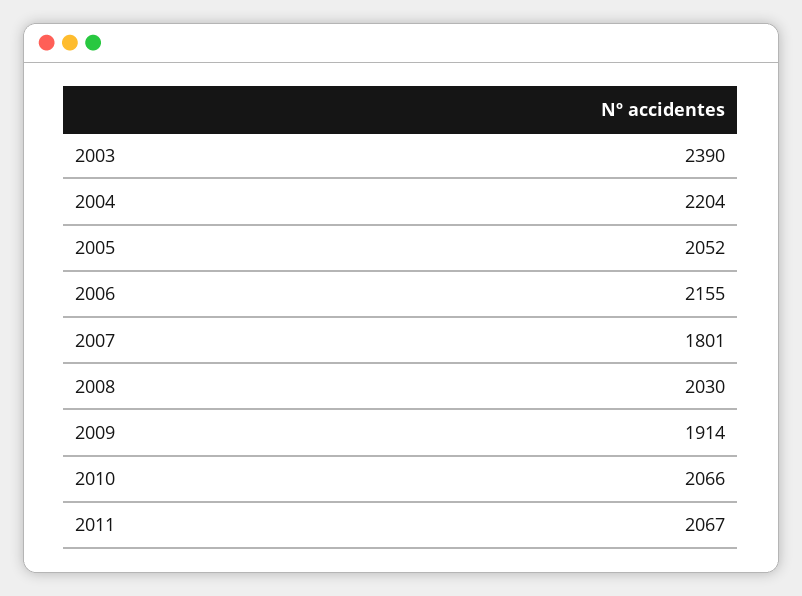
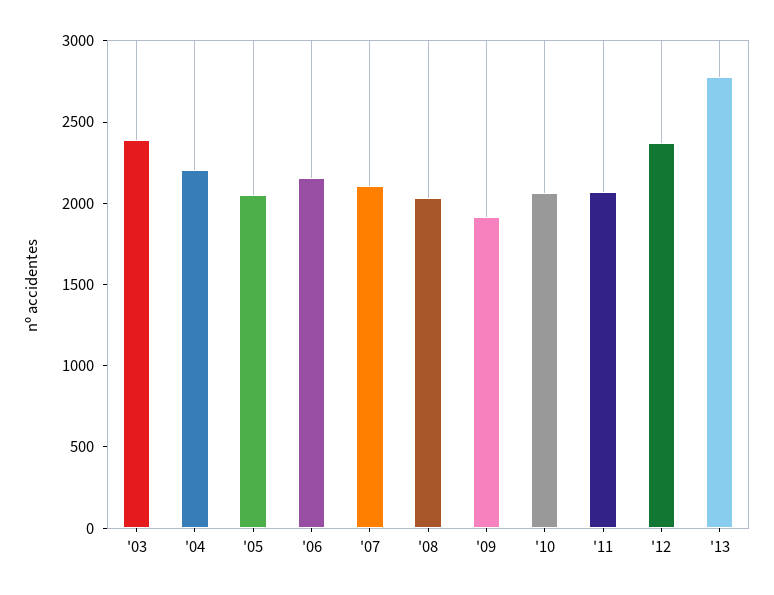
2007: 1801 -> 2100
'12: none -> 2400
'13: none -> 2800

